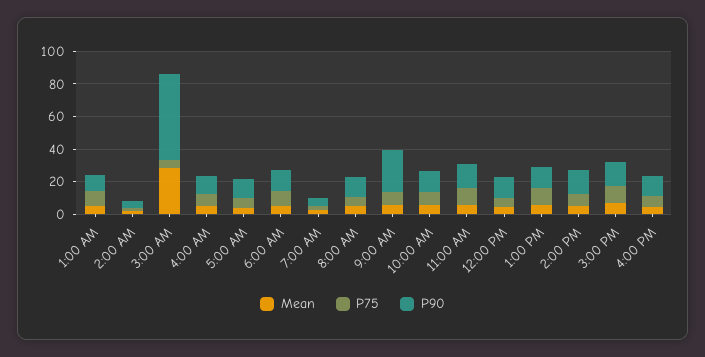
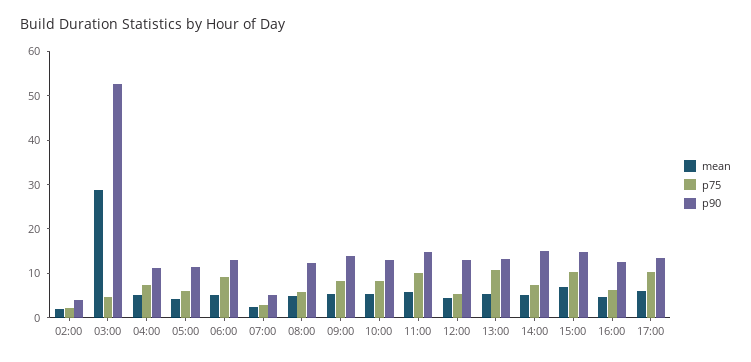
Mean, 1:00 AM: 5 -> none
P75, 1:00 AM: 10 -> none
P90, 1:00 AM: 10 -> none
P90, 9:00 AM: 25 -> 14
Mean, 17:00: none -> 6
P75, 17:00: none -> 10
P90, 17:00: none -> 14

